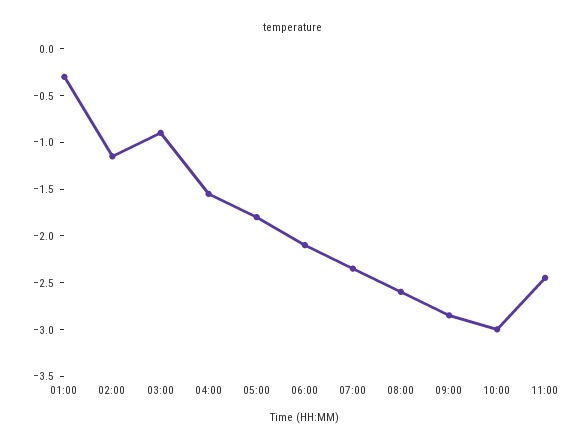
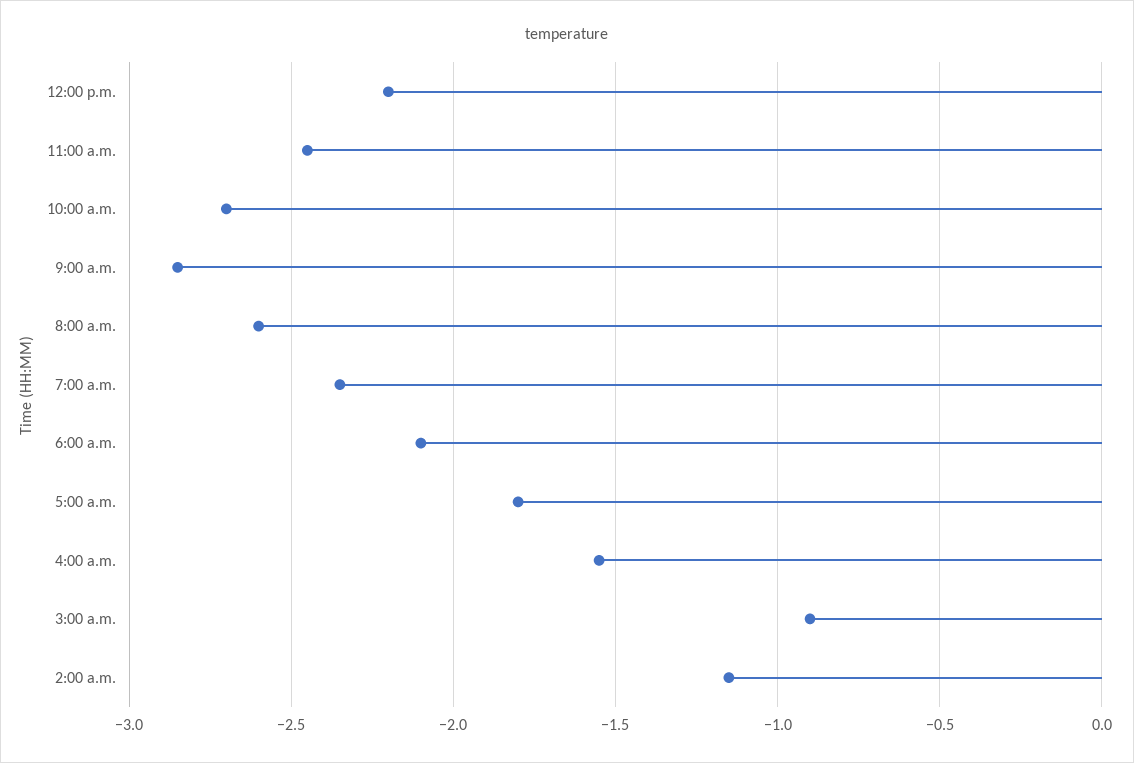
01:00: -0.3 -> none
10:00: -3 -> -2.7
12:00 p.m.: none -> -2.2

